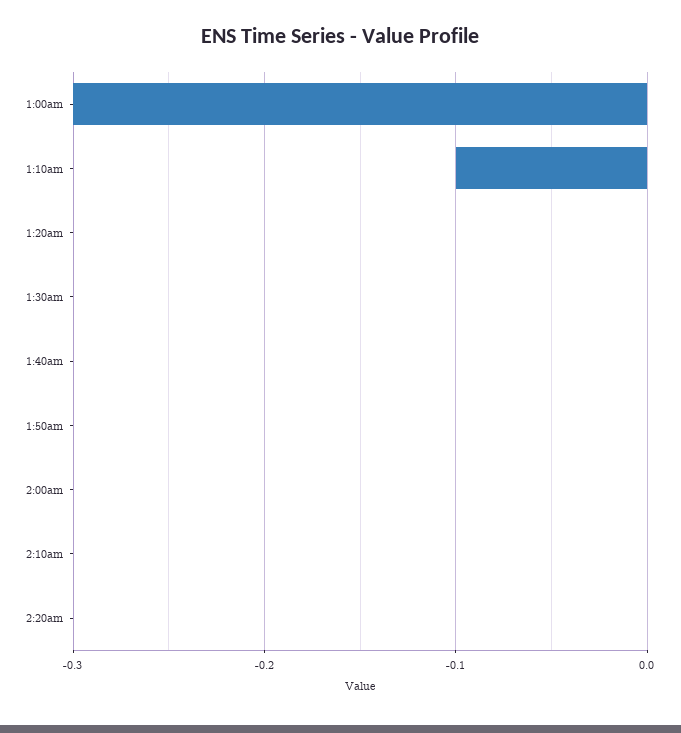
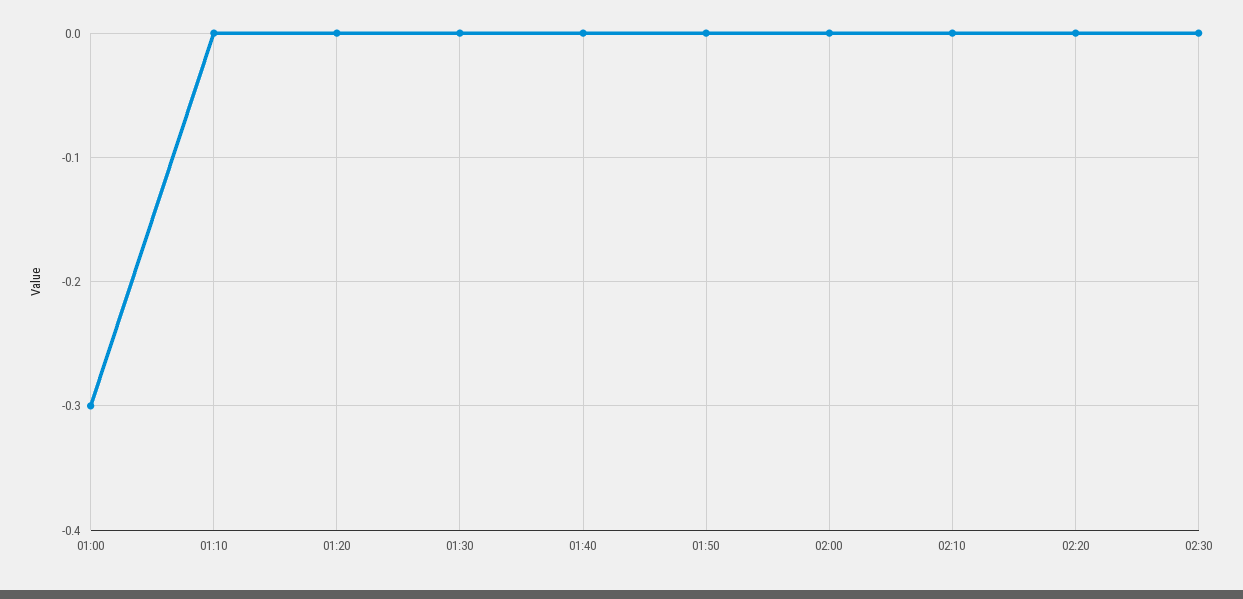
1:10am: -0.1 -> 0
02:30: none -> 0

